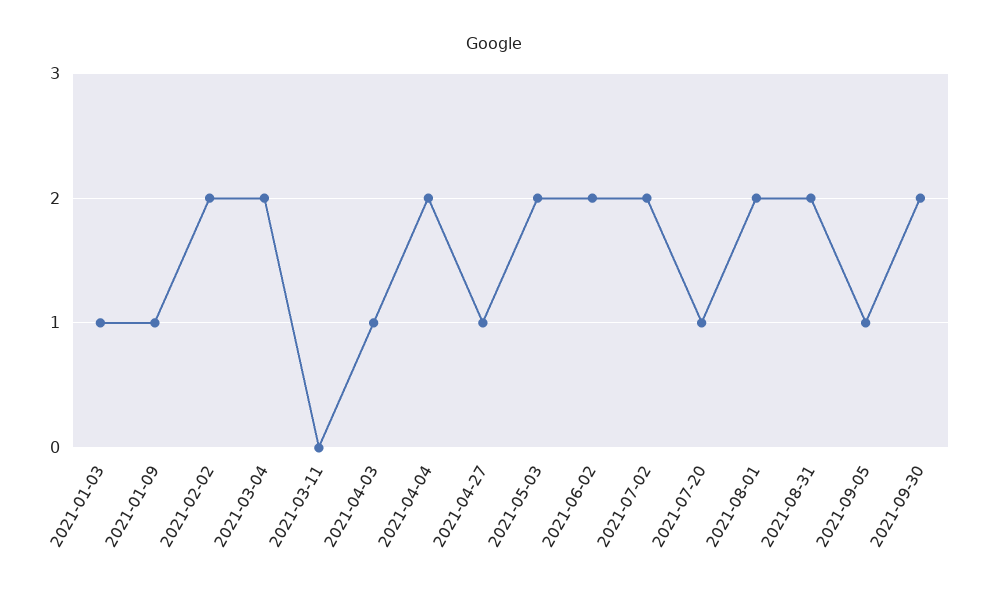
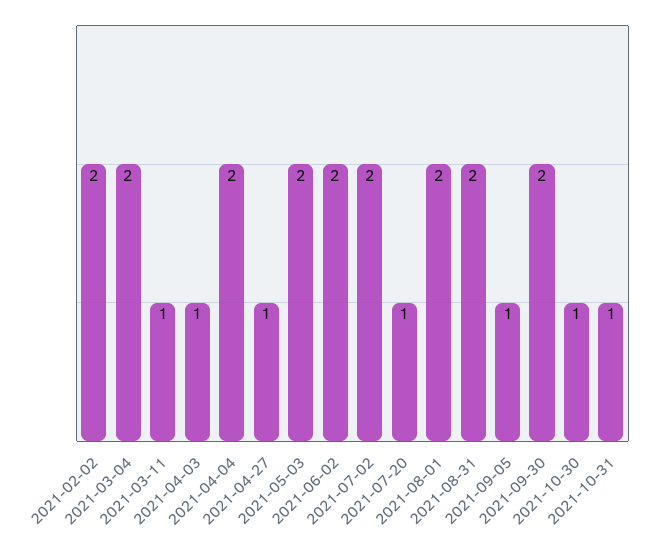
2021-01-03: 1 -> none
2021-01-09: 1 -> none
2021-03-11: 0 -> 1
2021-10-30: none -> 1
2021-10-31: none -> 1

